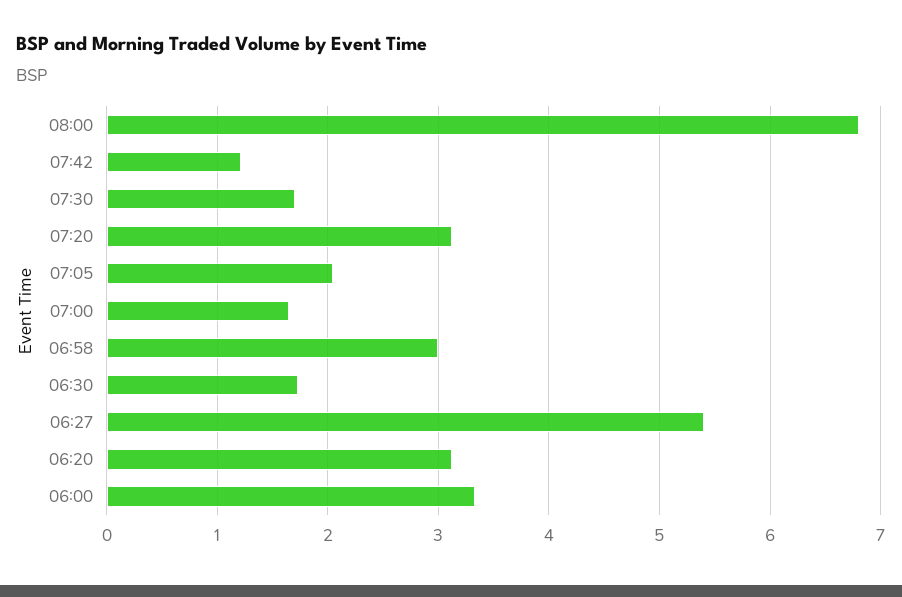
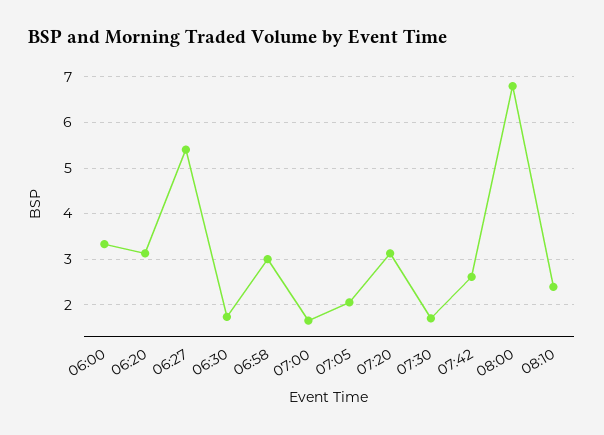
07:42: 1.2 -> 2.6
08:10: none -> 2.4

